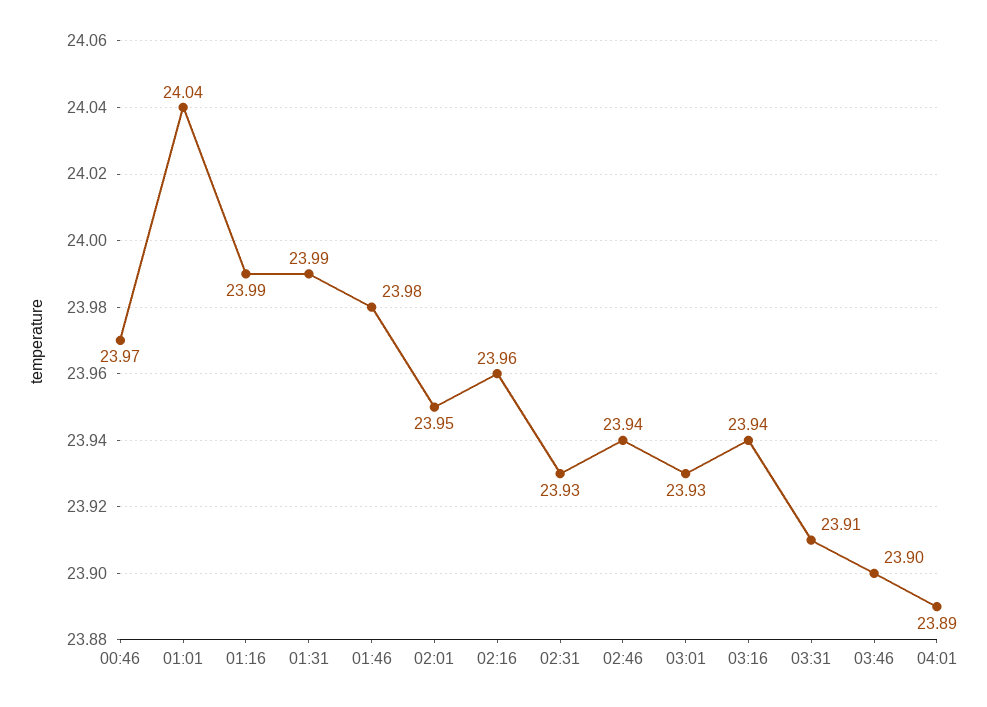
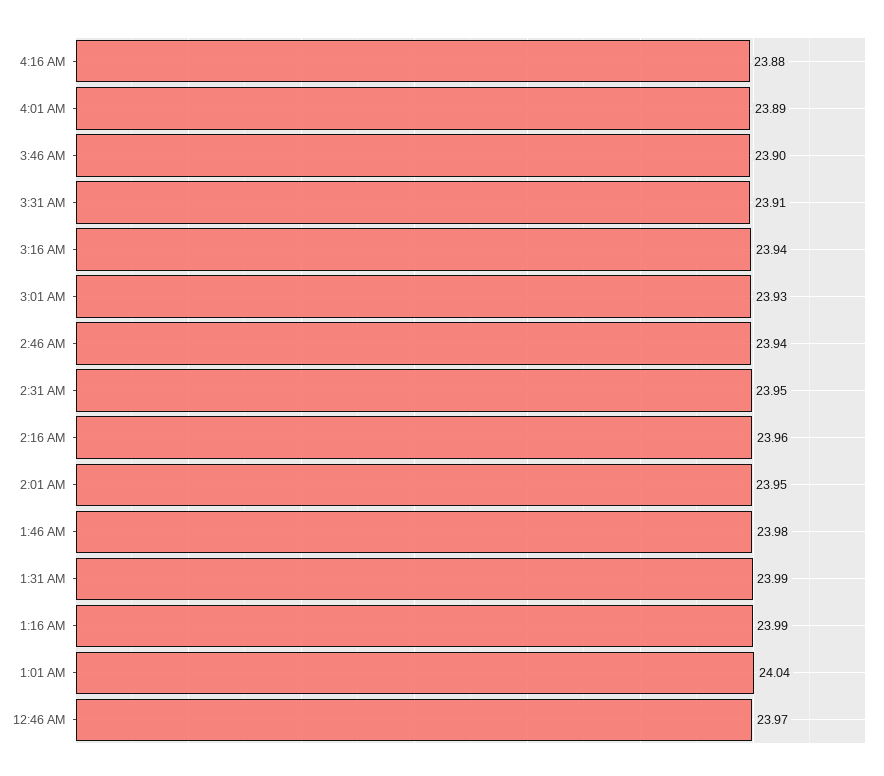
02:31: 23.93 -> 23.95
4:16 AM: none -> 23.88

